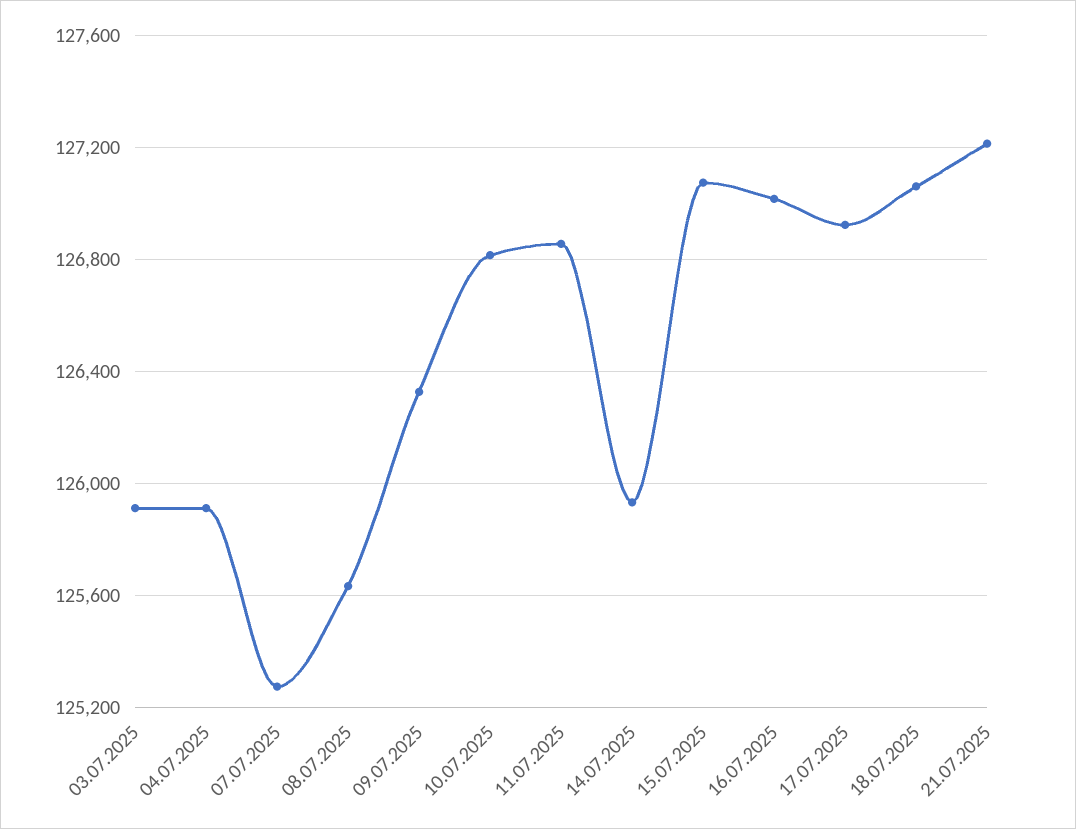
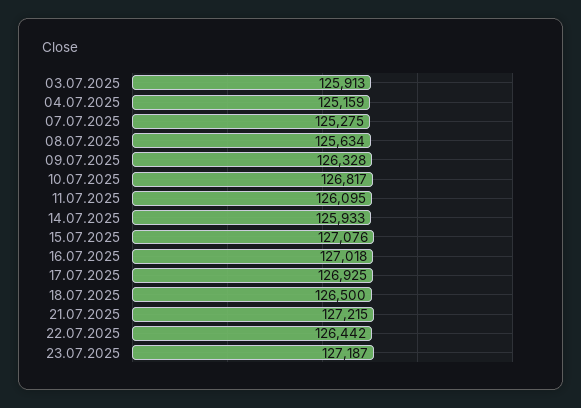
04.07.2025: 125900 -> 125159
11.07.2025: 126850 -> 126095
18.07.2025: 127050 -> 126500
22.07.2025: none -> 126442
23.07.2025: none -> 127187

